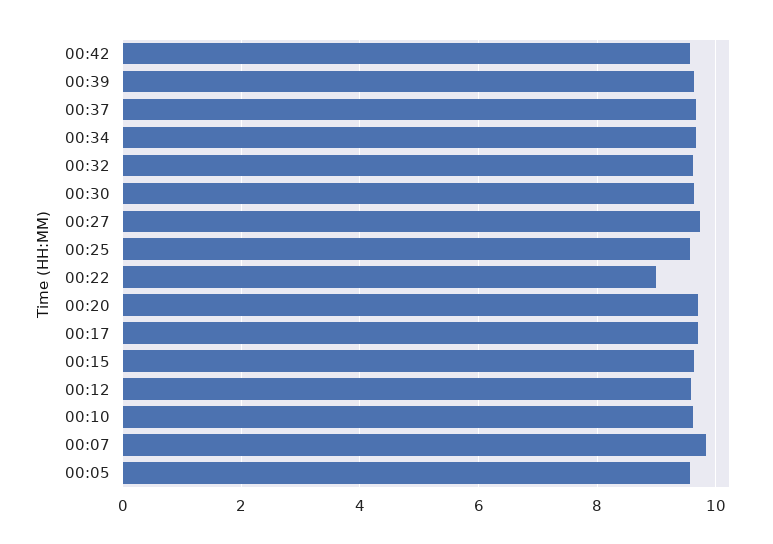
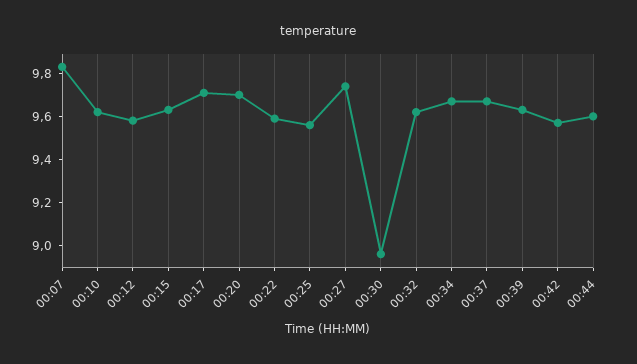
00:30: 9.6 -> 8.95
00:22: 9 -> 9.6
00:05: 9.6 -> none
00:44: none -> 9.6

